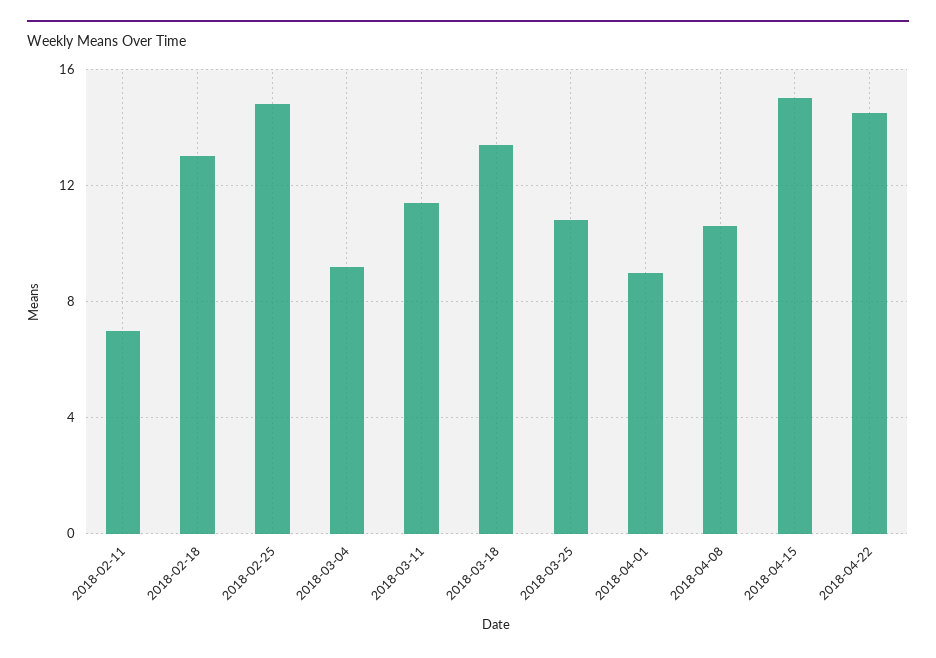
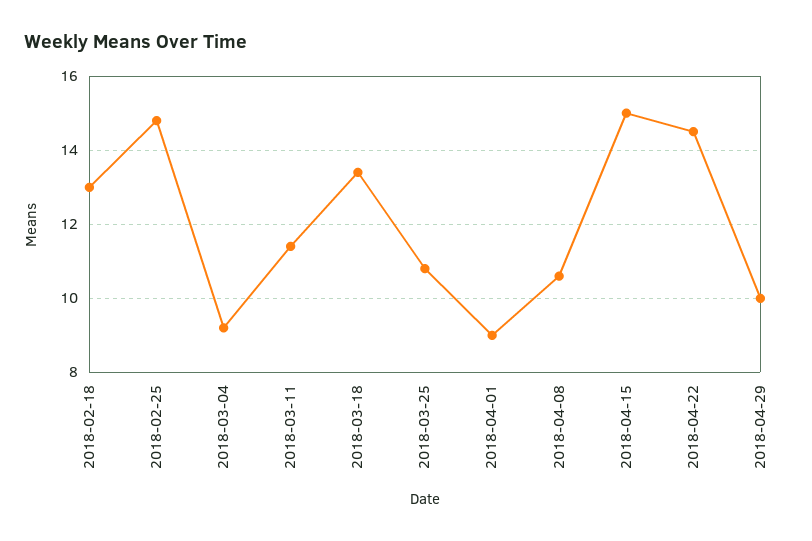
2018-02-11: 7 -> none
2018-04-29: none -> 10

